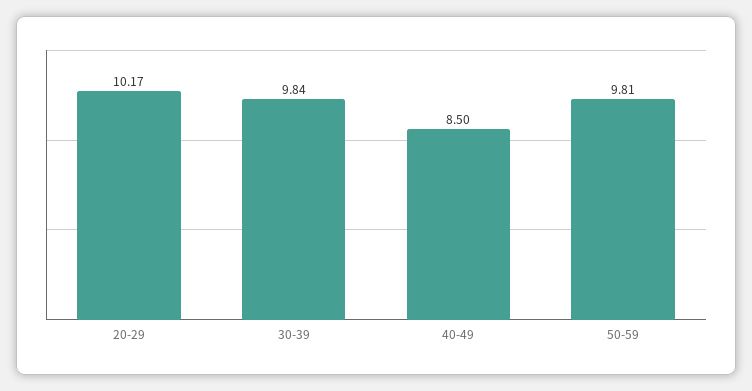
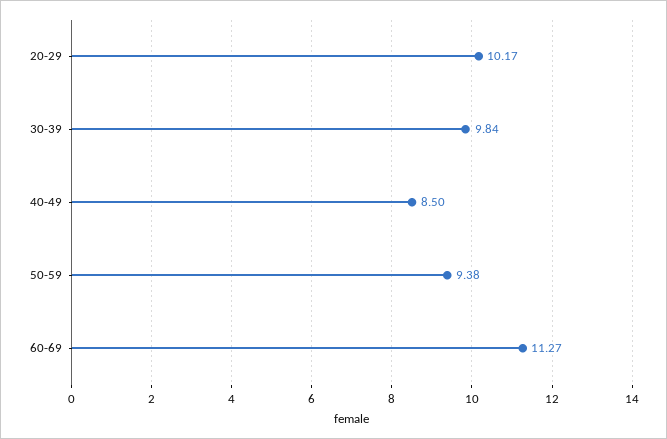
50-59: 9.81 -> 9.38
60-69: none -> 11.27

